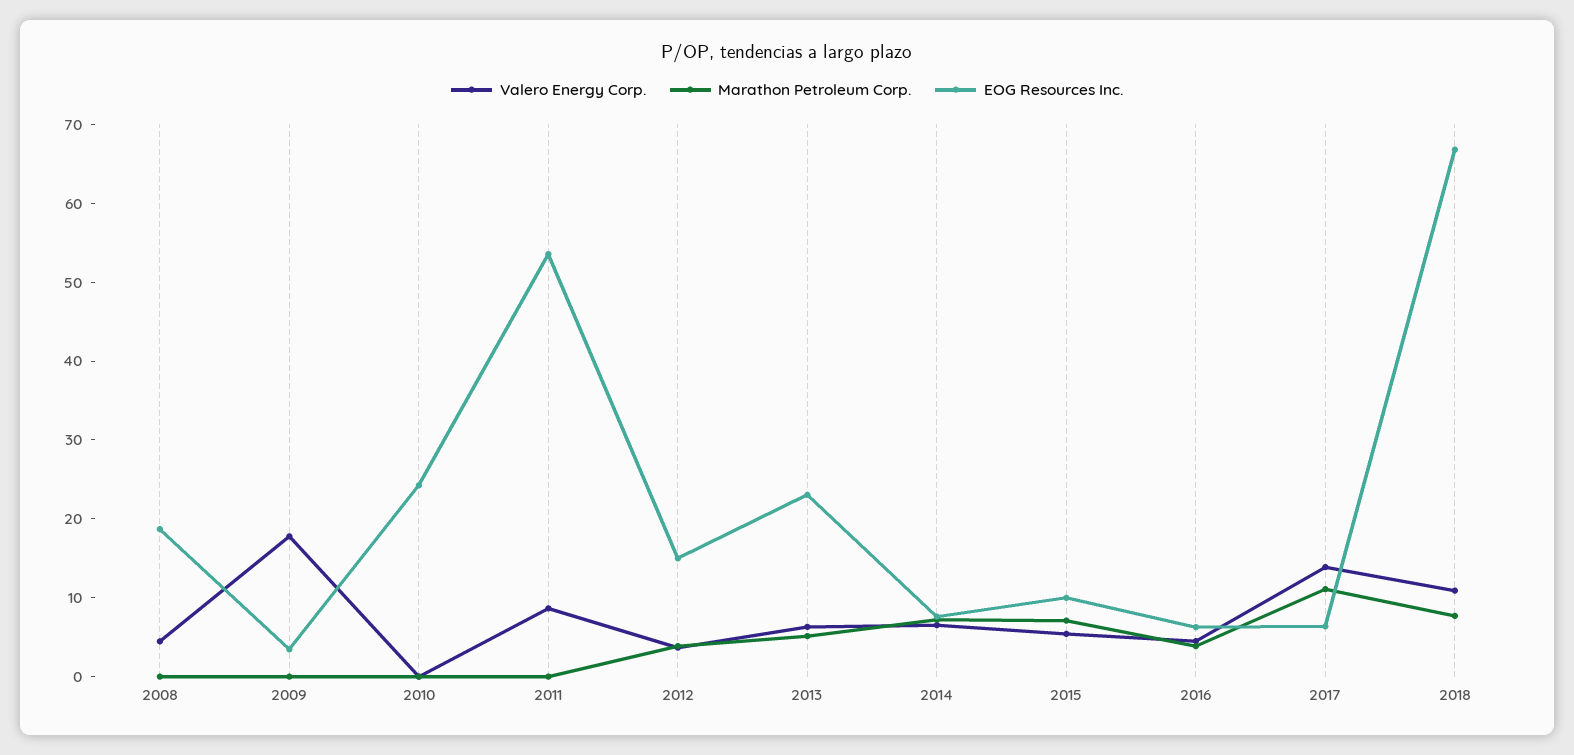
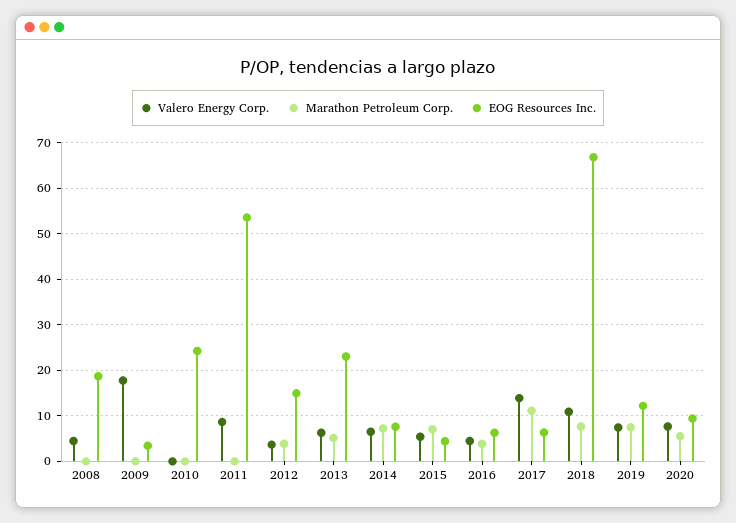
EOG Resources Inc., 2015: 10 -> 4
Valero Energy Corp., 2019: none -> 8
Marathon Petroleum Corp., 2019: none -> 8
EOG Resources Inc., 2019: none -> 12
Valero Energy Corp., 2020: none -> 8
Marathon Petroleum Corp., 2020: none -> 6
EOG Resources Inc., 2020: none -> 10

